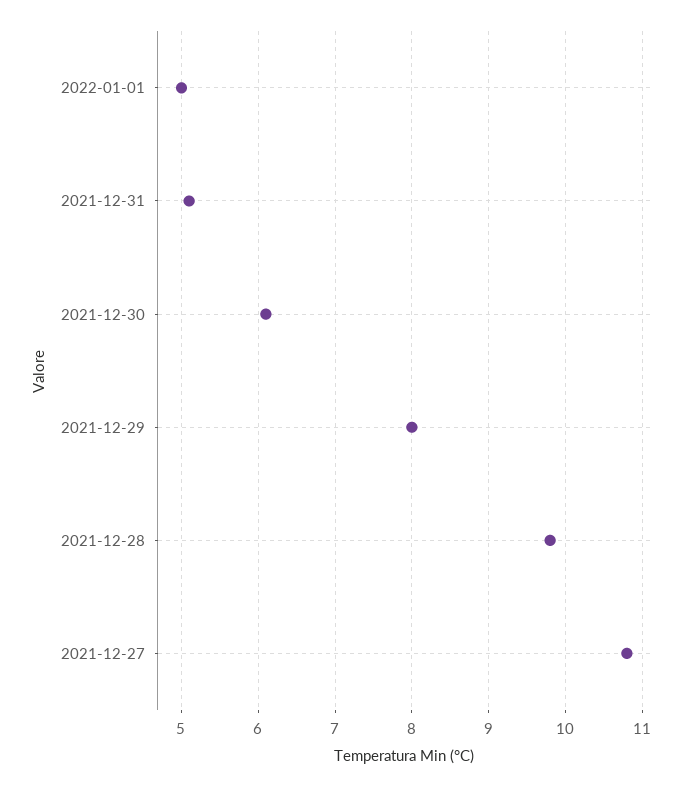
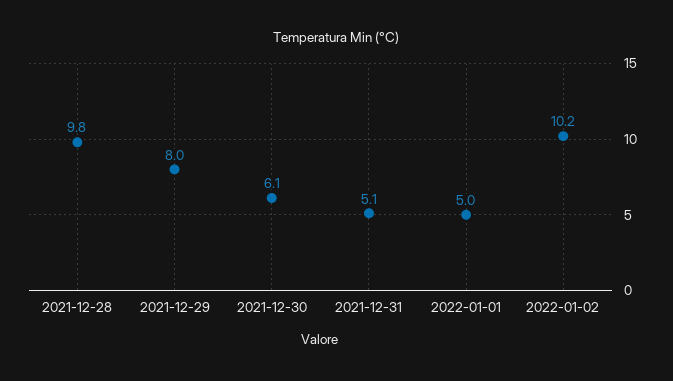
2021-12-27: 10.8 -> none
2022-01-02: none -> 10.2

